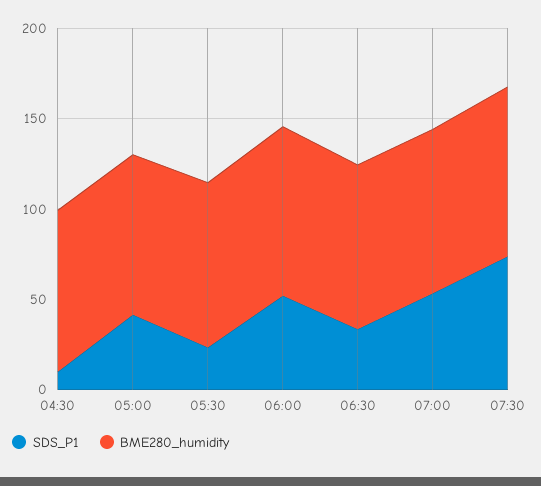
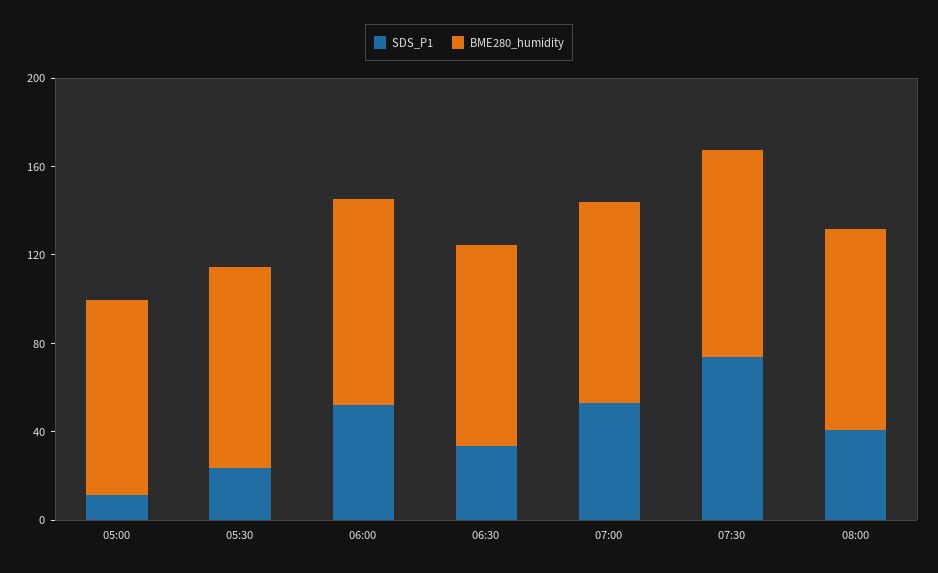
SDS_P1, 04:30: 10 -> none
BME280_humidity, 04:30: 90 -> none
SDS_P1, 05:00: 40 -> 10
SDS_P1, 08:00: none -> 40
BME280_humidity, 08:00: none -> 90

